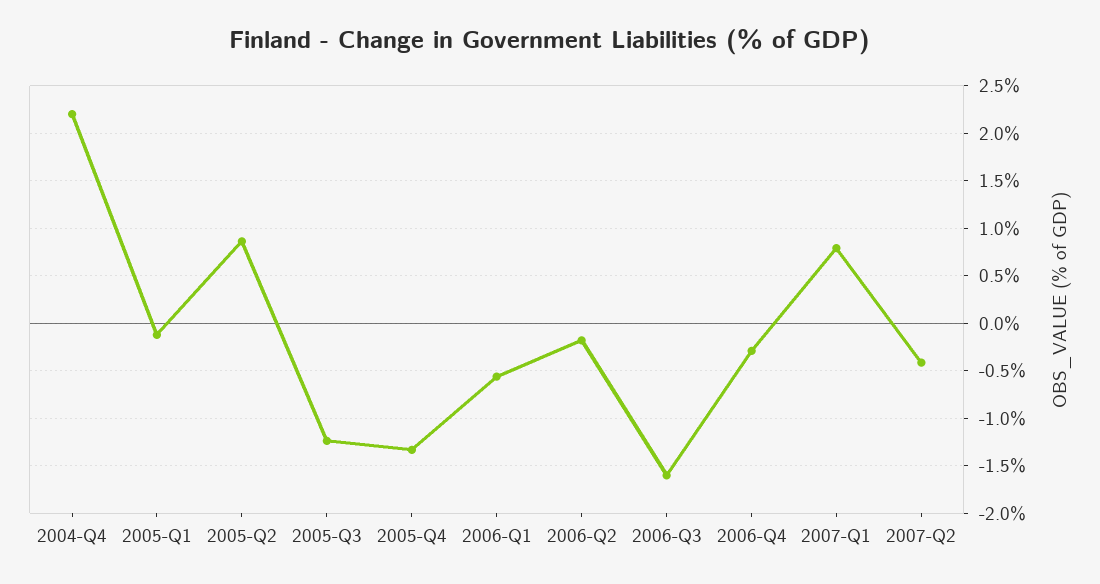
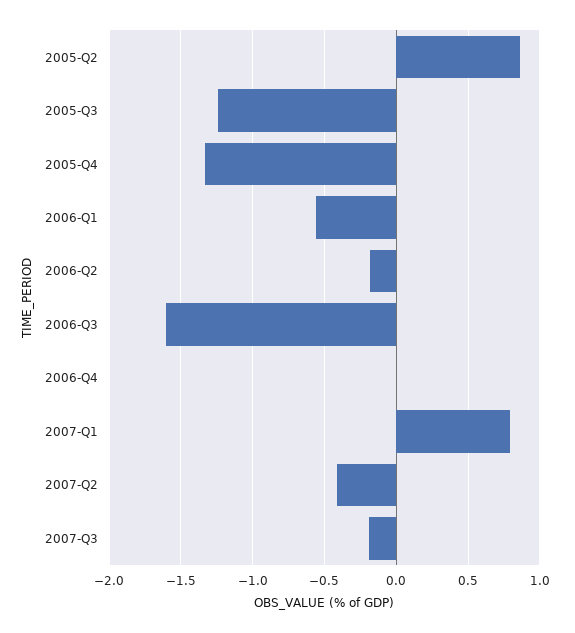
2004-Q4: 2.2 -> none
2005-Q1: -0.1 -> none
2006-Q4: -0.3 -> 0
2007-Q3: none -> -0.2

